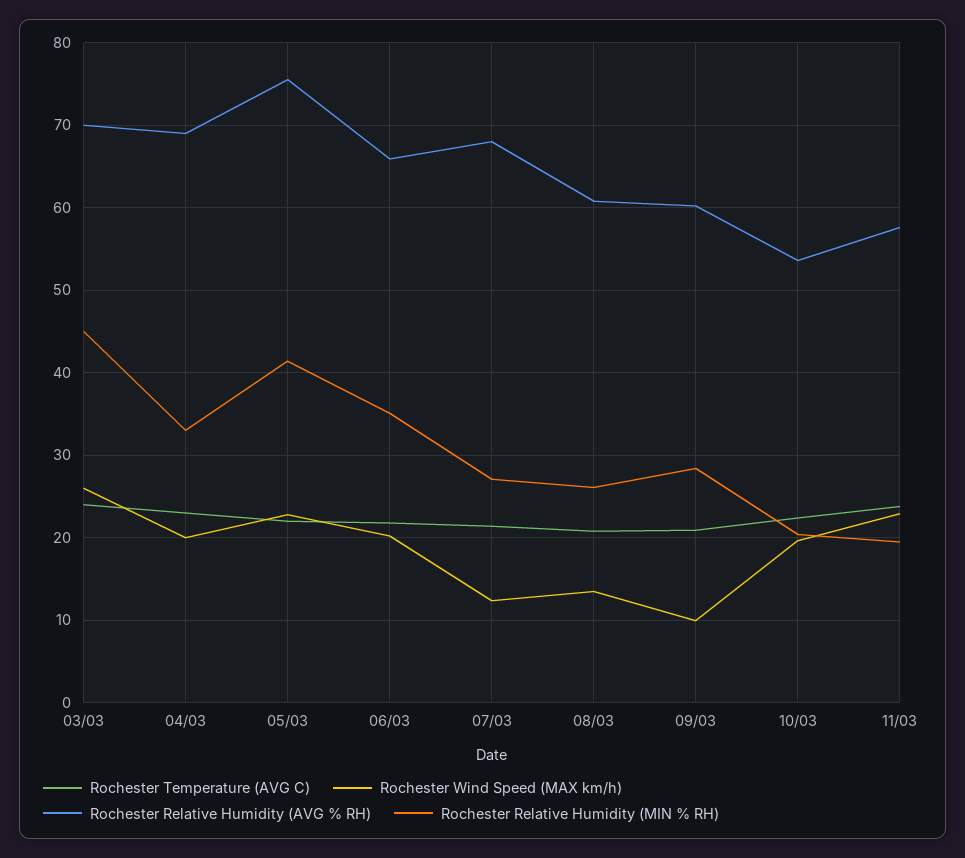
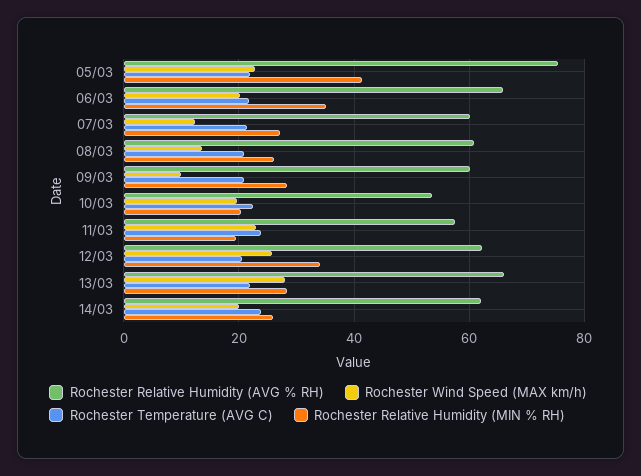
Rochester Temperature (AVG C), 03/03: 24 -> none
Rochester Wind Speed (MAX km/h), 03/03: 26 -> none
Rochester Relative Humidity (AVG % RH), 03/03: 70 -> none
Rochester Relative Humidity (MIN % RH), 03/03: 45 -> none
Rochester Temperature (AVG C), 04/03: 23 -> none
Rochester Wind Speed (MAX km/h), 04/03: 20 -> none
Rochester Relative Humidity (AVG % RH), 04/03: 69 -> none
Rochester Relative Humidity (MIN % RH), 04/03: 33 -> none
Rochester Relative Humidity (AVG % RH), 07/03: 68 -> 60
Rochester Relative Humidity (AVG % RH), 12/03: none -> 62
Rochester Wind Speed (MAX km/h), 12/03: none -> 26
Rochester Temperature (AVG C), 12/03: none -> 20
Rochester Relative Humidity (MIN % RH), 12/03: none -> 34
Rochester Relative Humidity (AVG % RH), 13/03: none -> 66
Rochester Wind Speed (MAX km/h), 13/03: none -> 28
Rochester Temperature (AVG C), 13/03: none -> 22
Rochester Relative Humidity (MIN % RH), 13/03: none -> 28
Rochester Relative Humidity (AVG % RH), 14/03: none -> 62
Rochester Wind Speed (MAX km/h), 14/03: none -> 20
Rochester Temperature (AVG C), 14/03: none -> 24
Rochester Relative Humidity (MIN % RH), 14/03: none -> 26

